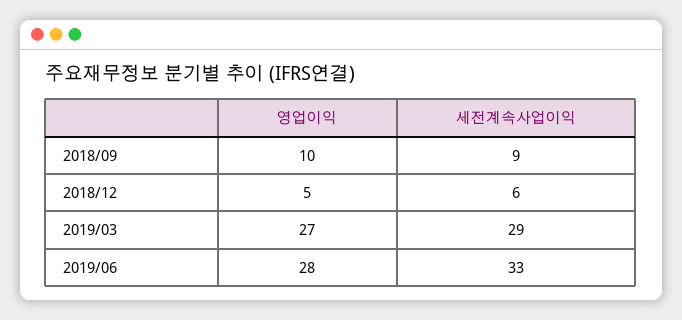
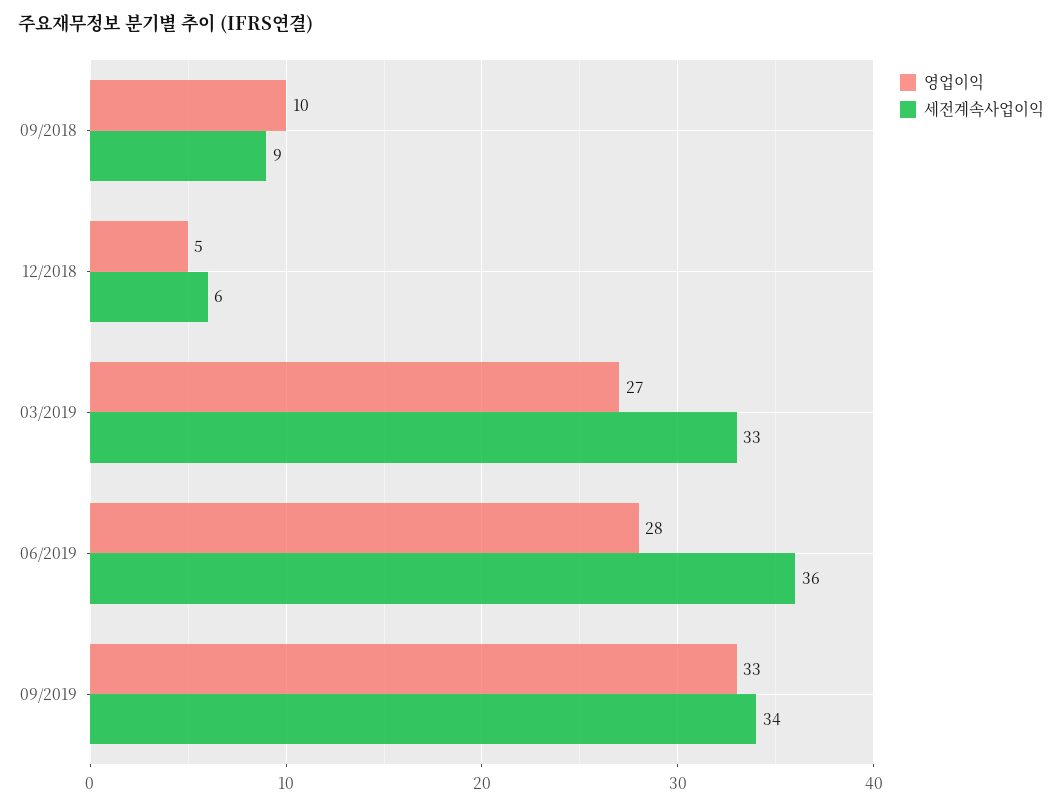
세전계속사업이익, 2019/03: 29 -> 33
세전계속사업이익, 2019/06: 33 -> 36
영업이익, 09/2019: none -> 33
세전계속사업이익, 09/2019: none -> 34

